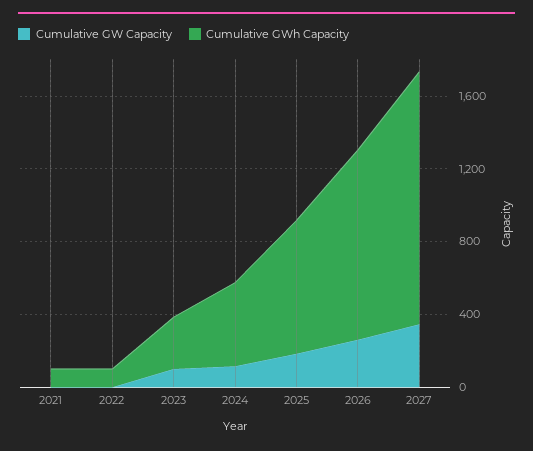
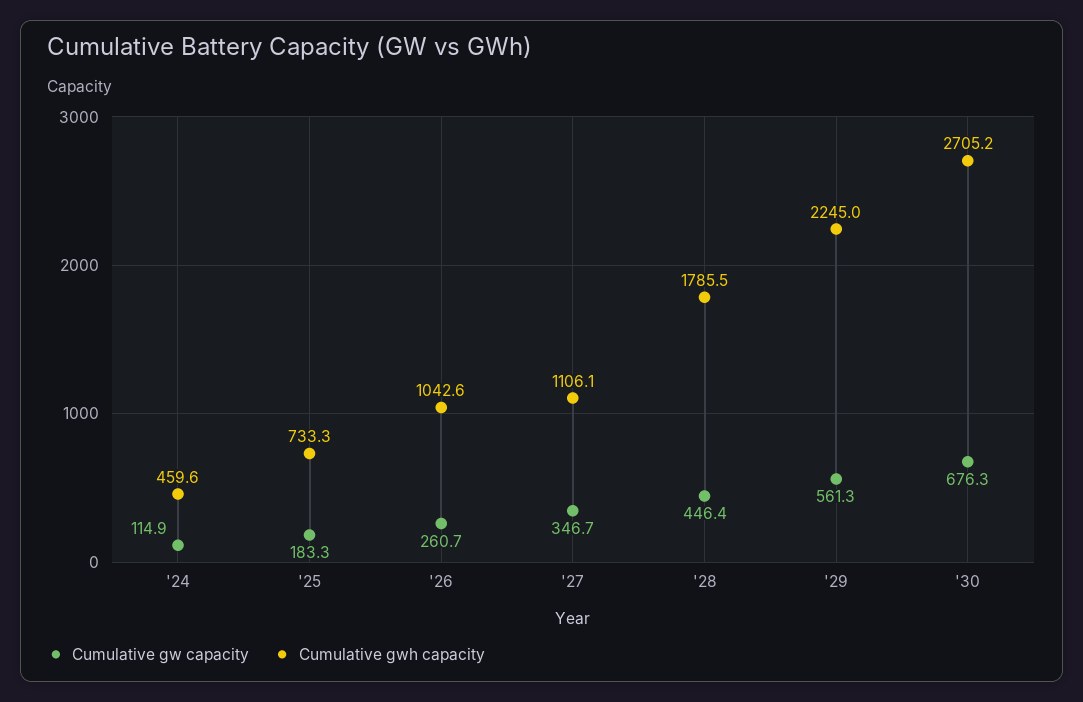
Cumulative GW Capacity, 2021: 0 -> none
Cumulative GWh Capacity, 2021: 100 -> none
Cumulative GW Capacity, 2022: 0 -> none
Cumulative GWh Capacity, 2022: 100 -> none
Cumulative GW Capacity, 2023: 100 -> none
Cumulative GWh Capacity, 2023: 300 -> none
Cumulative GWh Capacity, 2027: 1400 -> 1106.1
Cumulative GW Capacity, '28: none -> 446.4
Cumulative GWh Capacity, '28: none -> 1785.5
Cumulative GW Capacity, '29: none -> 561.3
Cumulative GWh Capacity, '29: none -> 2245
Cumulative GW Capacity, '30: none -> 676.3
Cumulative GWh Capacity, '30: none -> 2705.2

